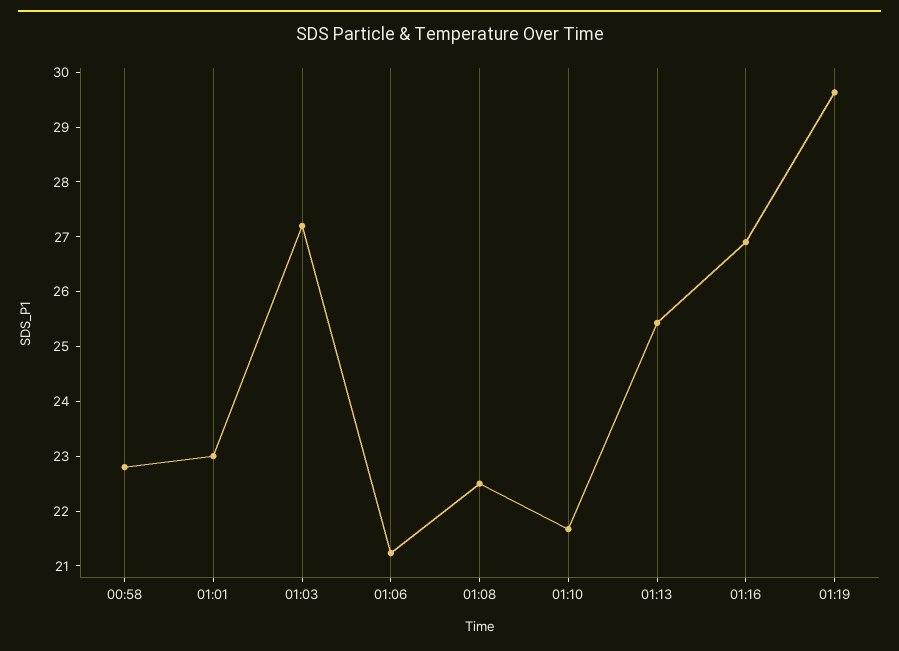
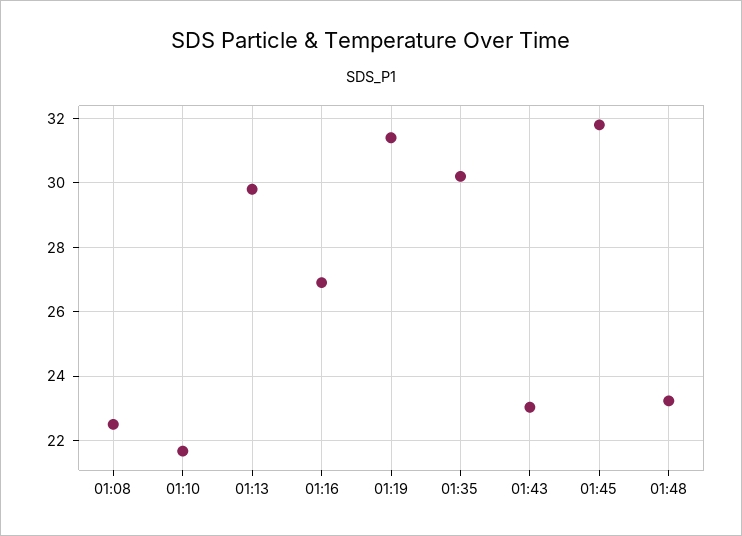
00:58: 22.8 -> none
01:01: 23 -> none
01:03: 27.2 -> none
01:06: 21.2 -> none
01:13: 25.4 -> 29.8
01:19: 29.6 -> 31.4
01:35: none -> 30.2
01:43: none -> 23
01:45: none -> 31.8
01:48: none -> 23.2

